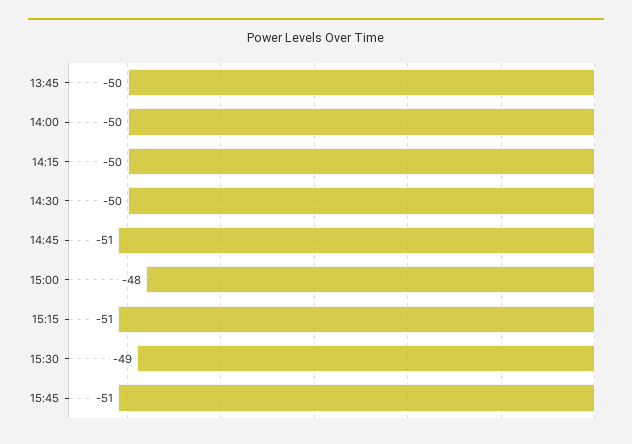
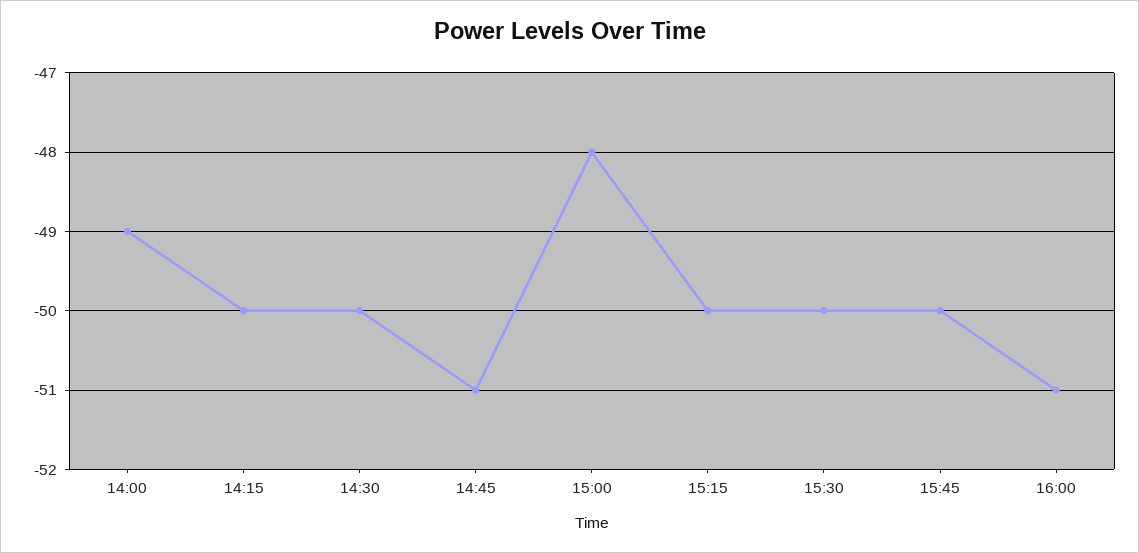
13:45: -50 -> none
14:00: -50 -> -49
15:15: -51 -> -50
15:30: -49 -> -50
15:45: -51 -> -50
16:00: none -> -51

